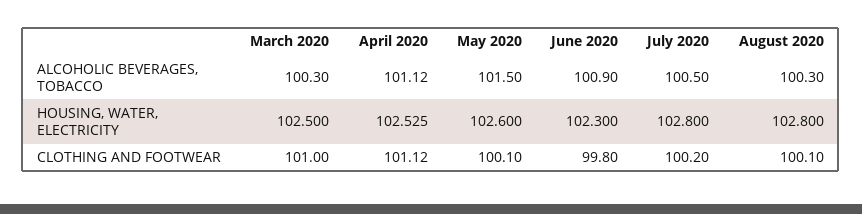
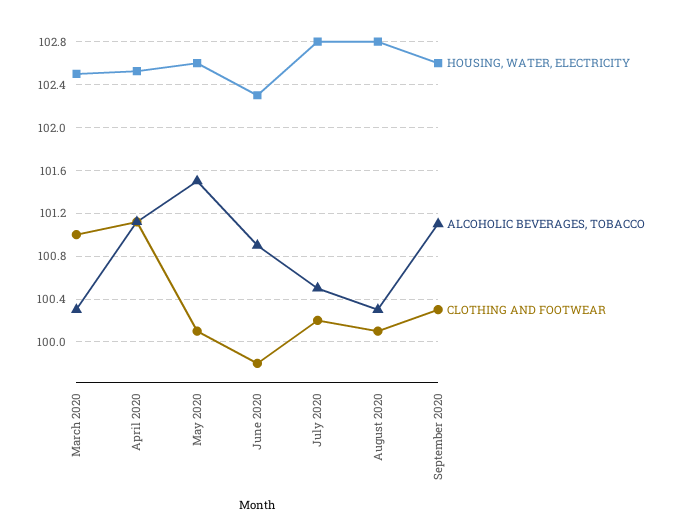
HOUSING, WATER, ELECTRICITY, September 2020: none -> 102.6
ALCOHOLIC BEVERAGES, TOBACCO, September 2020: none -> 101.1
CLOTHING AND FOOTWEAR, September 2020: none -> 100.3

